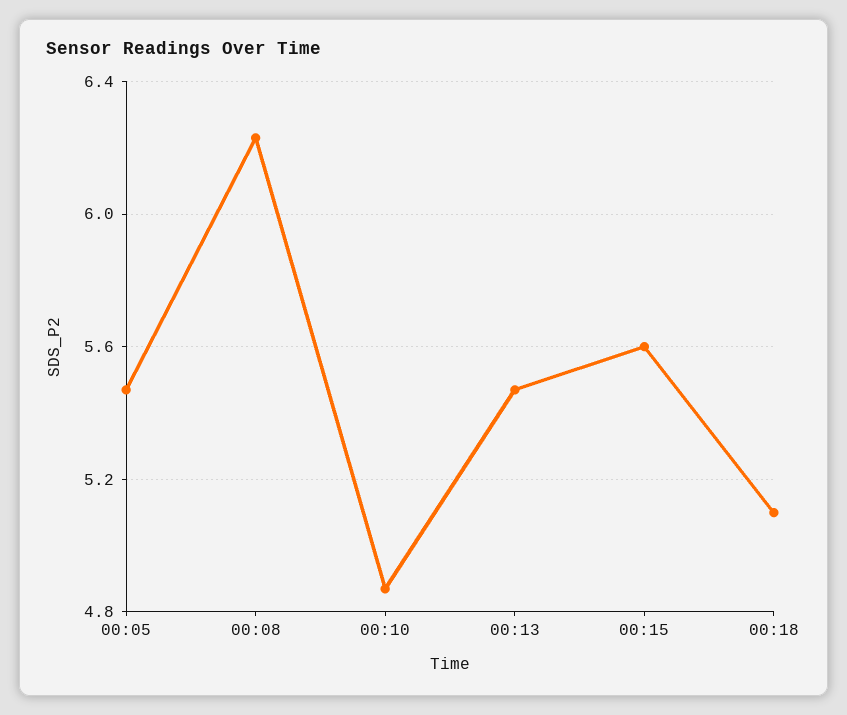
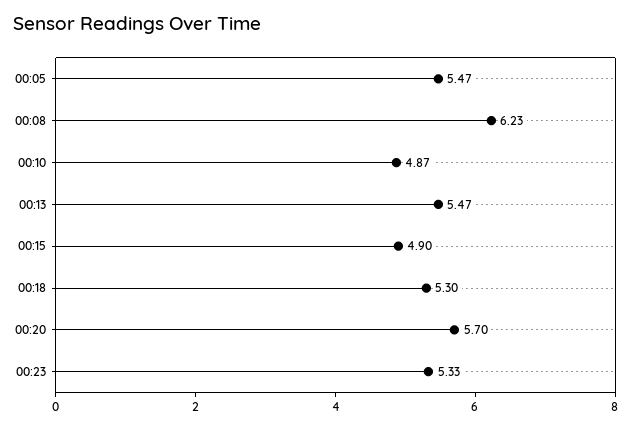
00:15: 5.6 -> 4.9
00:18: 5.1 -> 5.3
00:20: none -> 5.7
00:23: none -> 5.33

